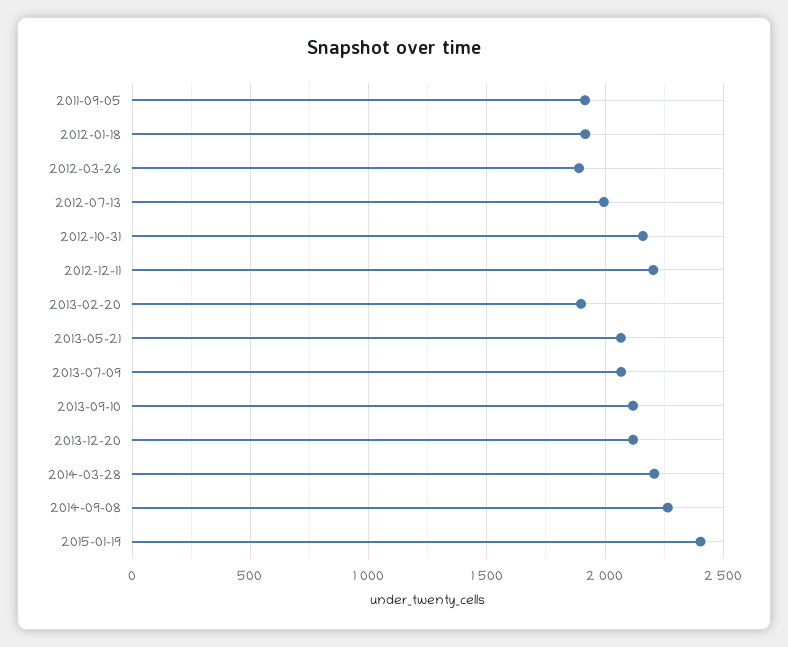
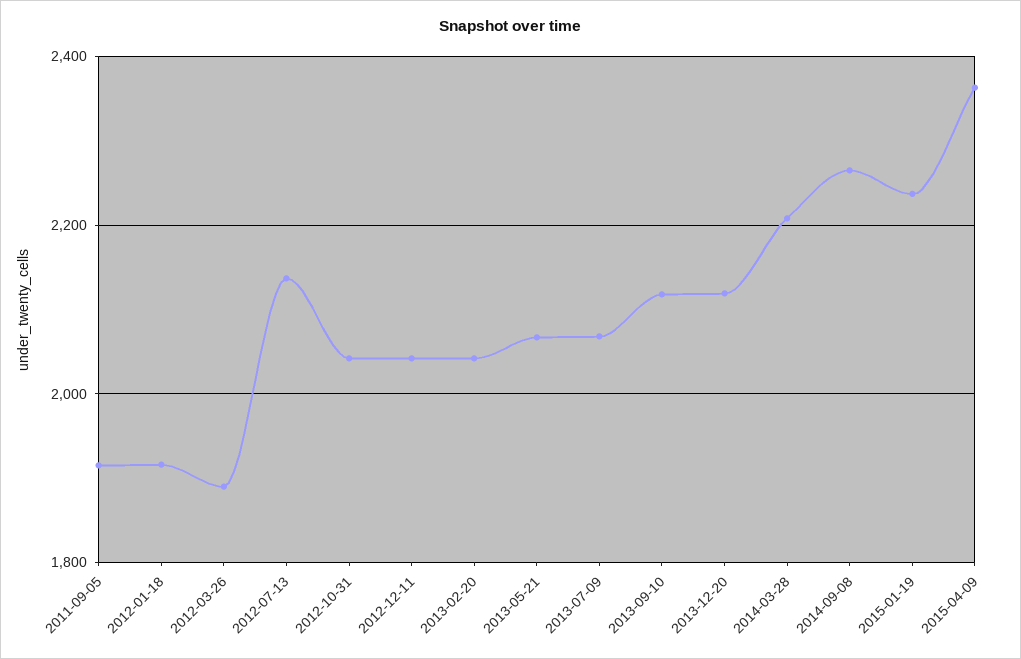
2012-07-13: 2000 -> 2140
2012-10-31: 2150 -> 2040
2012-12-11: 2200 -> 2040
2013-02-20: 1900 -> 2040
2015-01-19: 2400 -> 2240
2015-04-09: none -> 2360

